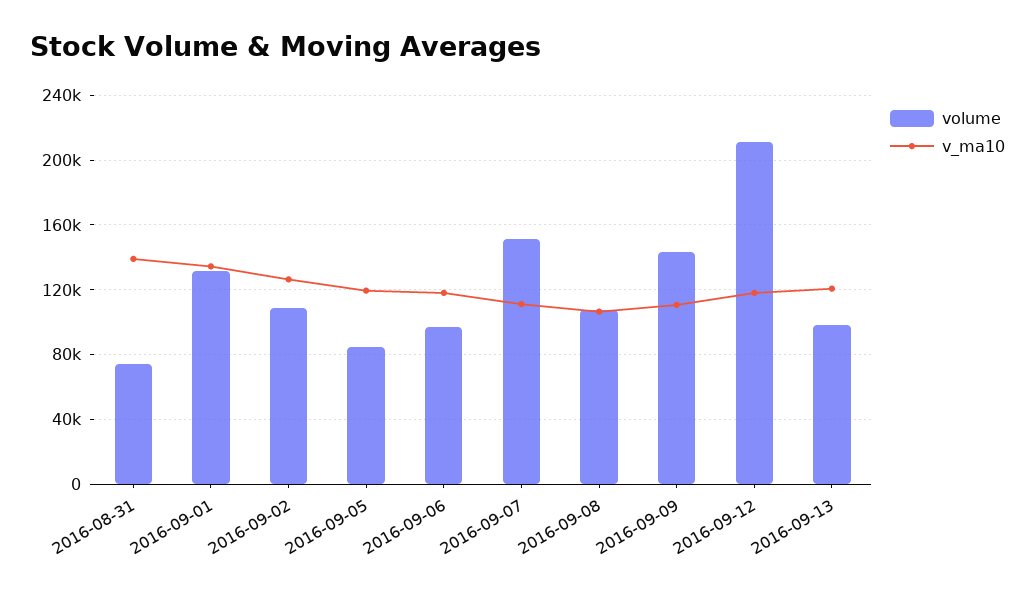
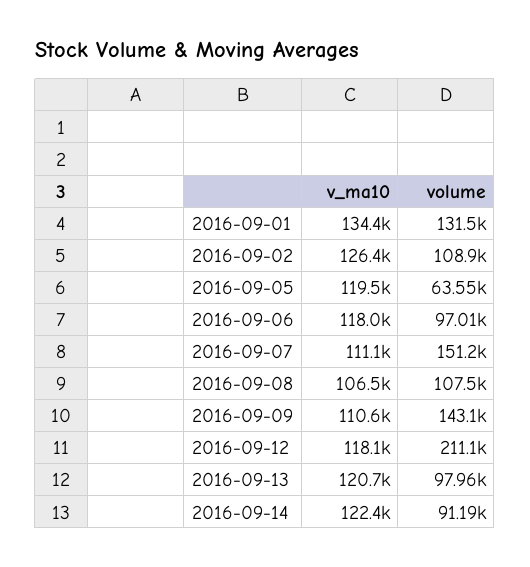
volume, 2016-08-31: 75000 -> none
v_ma10, 2016-08-31: 140000 -> none
volume, 2016-09-05: 85000 -> 63550
v_ma10, 2016-09-14: none -> 122400
volume, 2016-09-14: none -> 91190

